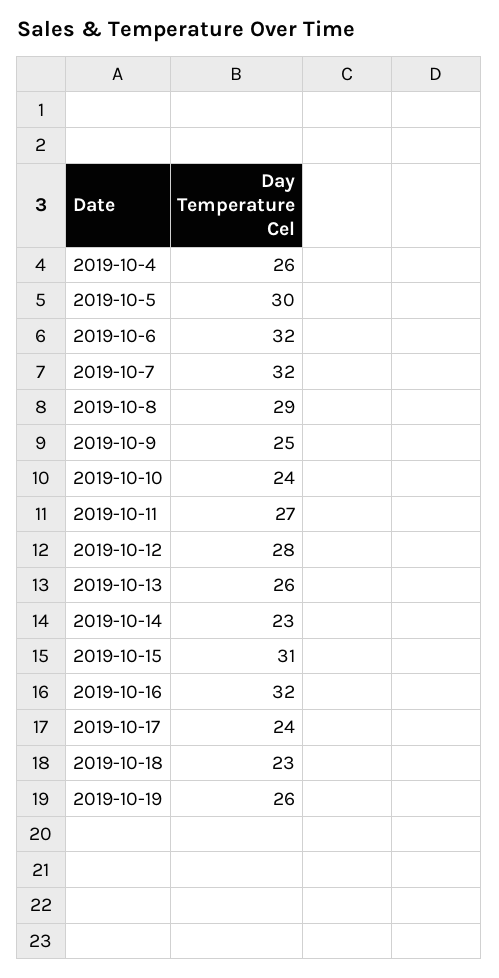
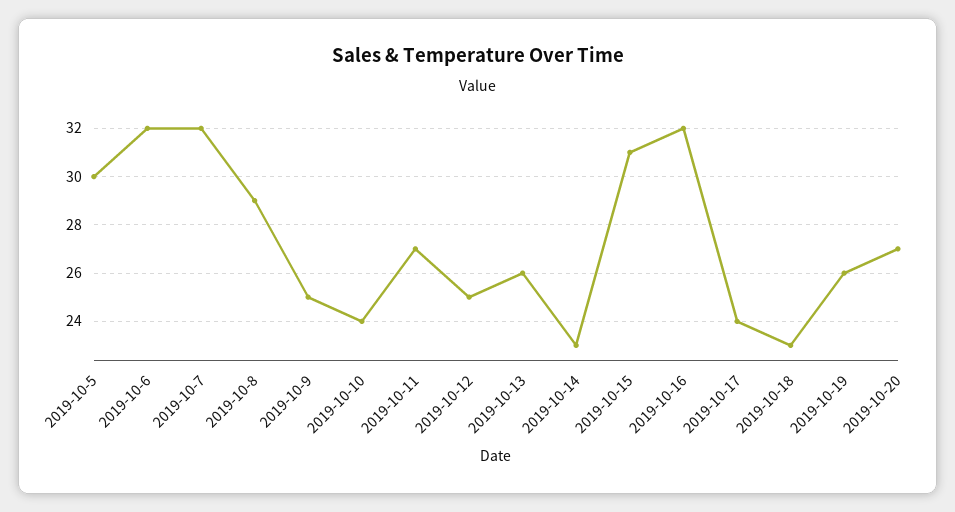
2019-10-4: 26 -> none
2019-10-12: 28 -> 25
2019-10-20: none -> 27

